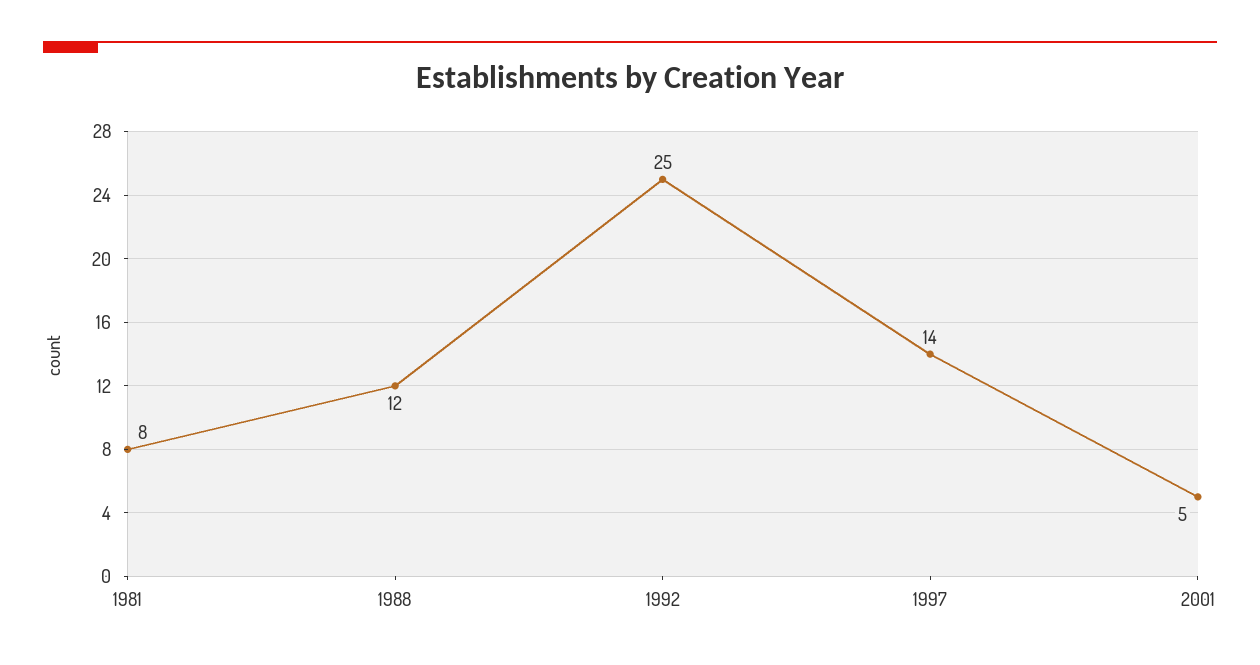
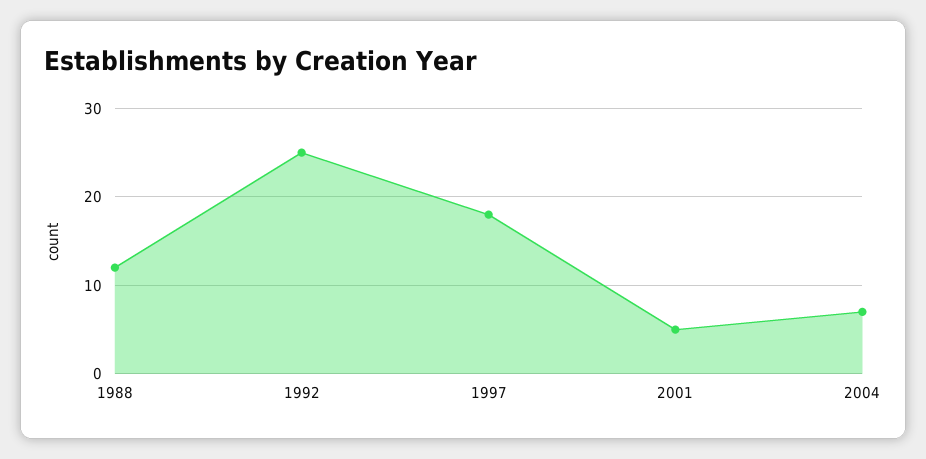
1981: 8 -> none
1997: 14 -> 18
2004: none -> 7

